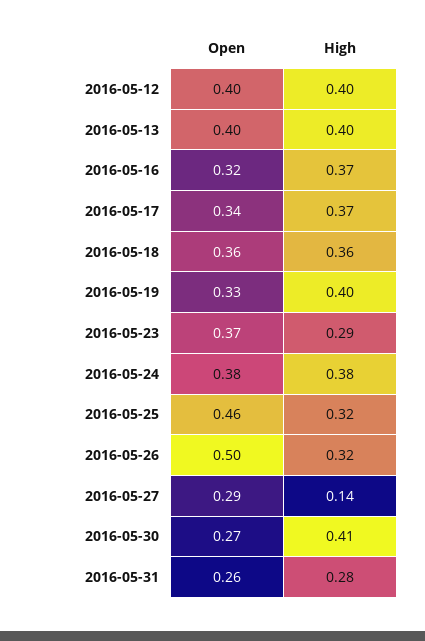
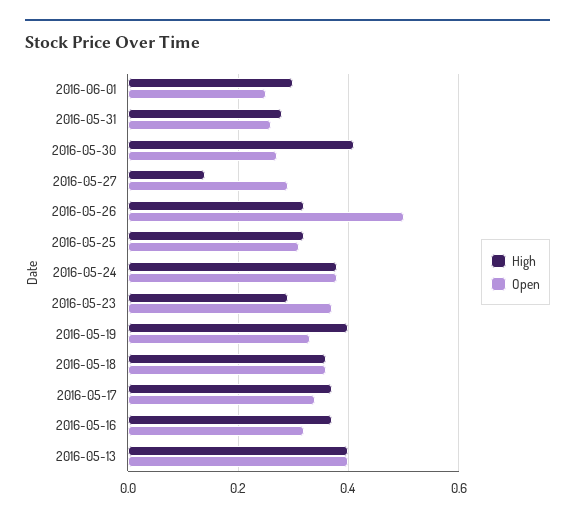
Open, 2016-05-12: 0.4 -> none
High, 2016-05-12: 0.4 -> none
Open, 2016-05-25: 0.46 -> 0.3
High, 2016-06-01: none -> 0.3
Open, 2016-06-01: none -> 0.25

